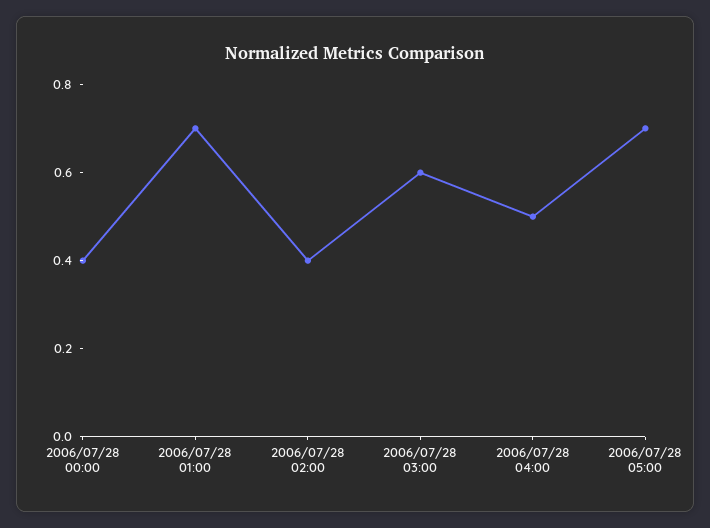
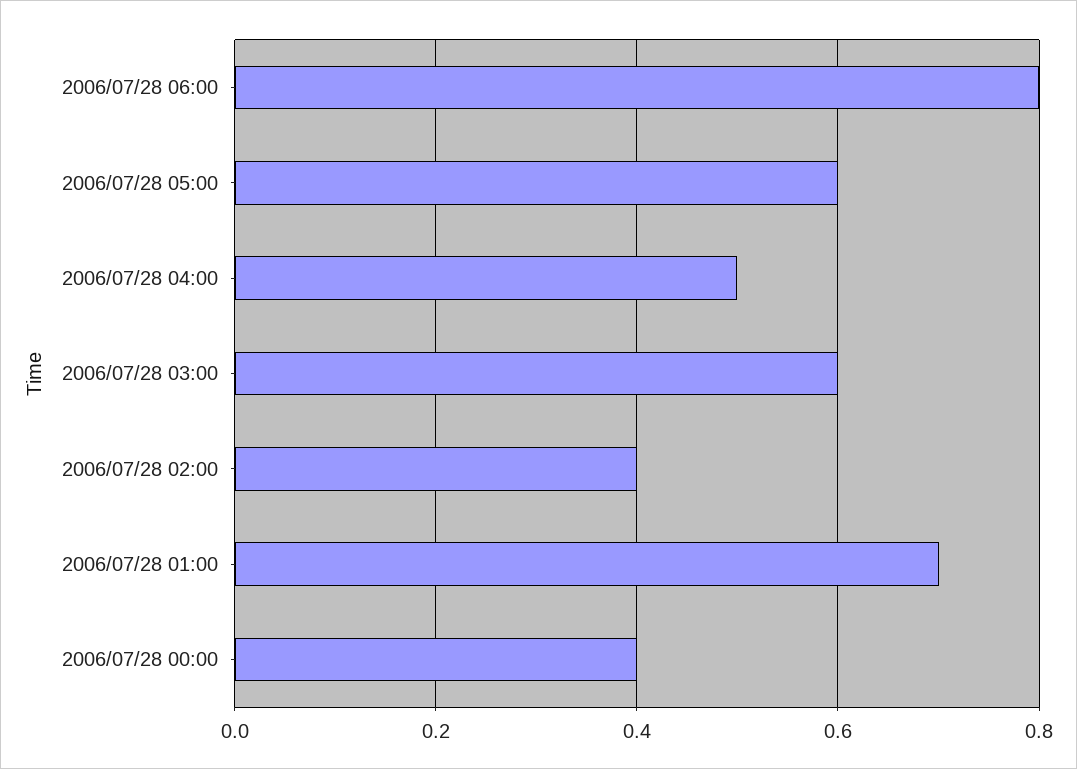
2006/07/28 05:00: 0.7 -> 0.6
2006/07/28 06:00: none -> 0.8

